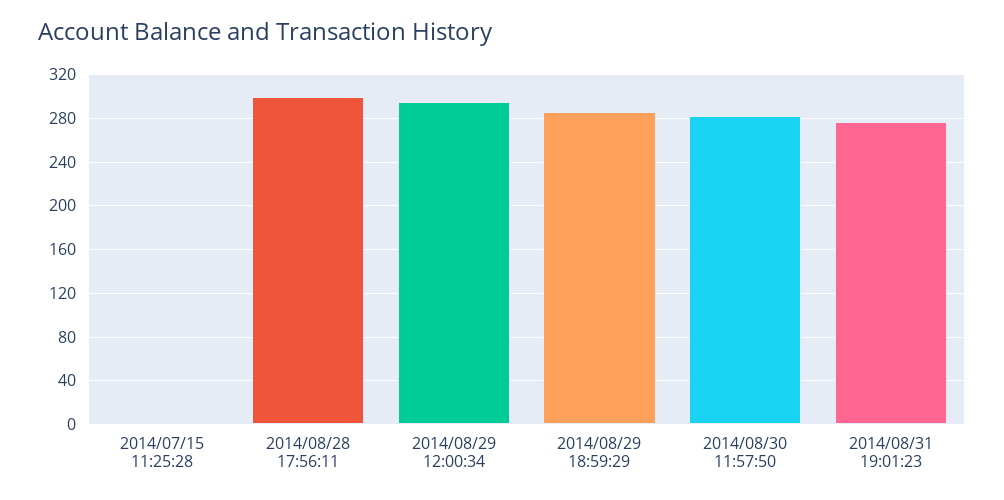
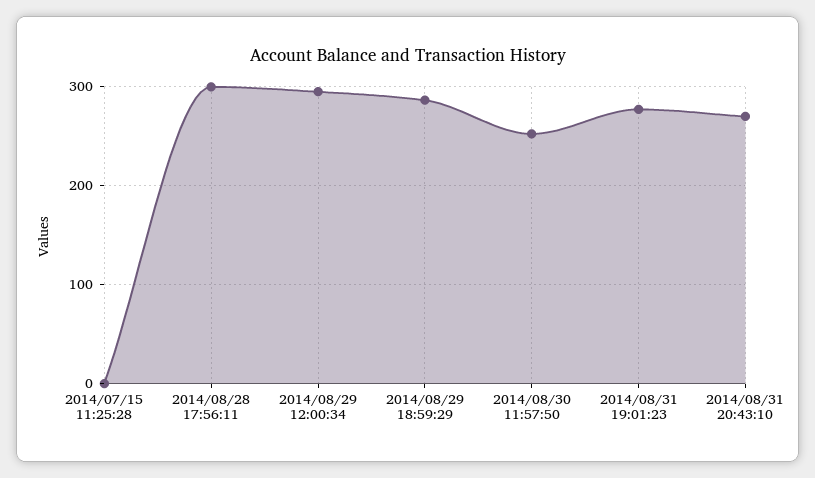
2014/08/30 11:57:50: 280 -> 250
2014/08/31 20:43:10: none -> 270

